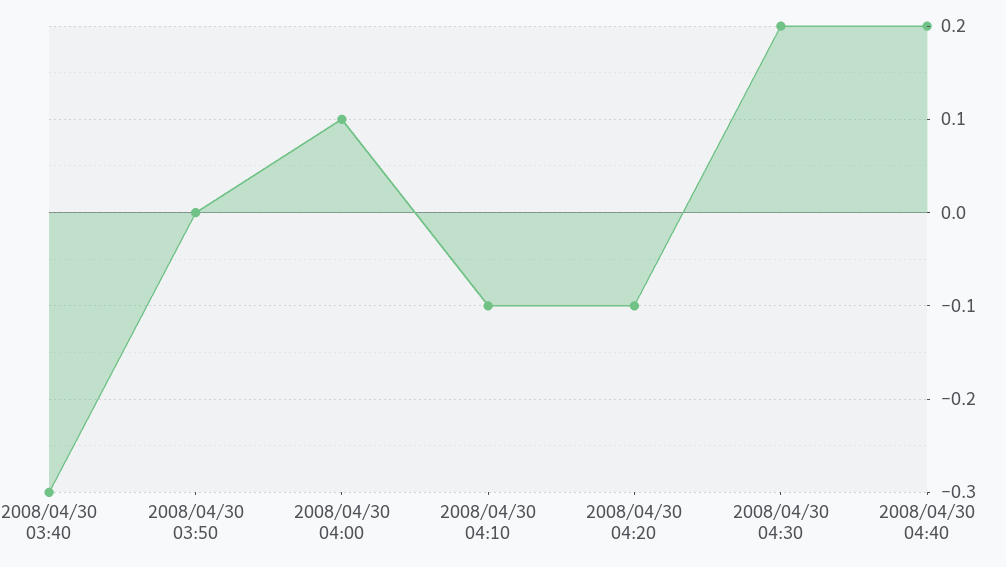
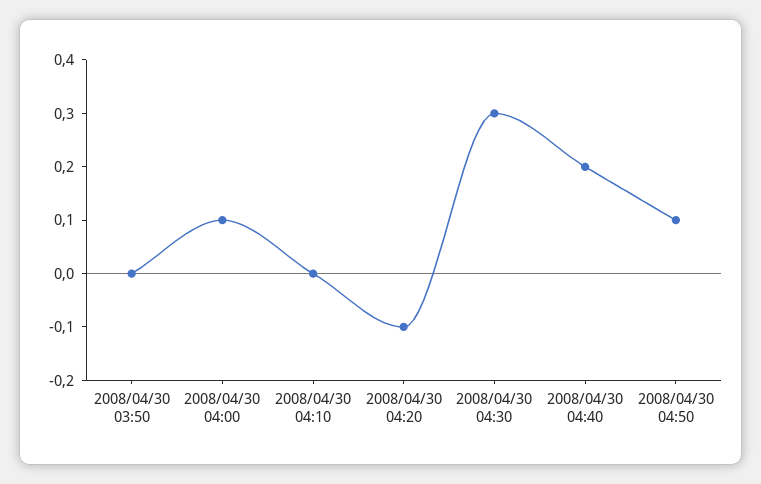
2008/04/30 03:40: -0.3 -> none
2008/04/30 04:10: -0.1 -> 0
2008/04/30 04:30: 0.2 -> 0.3
2008/04/30 04:50: none -> 0.1

